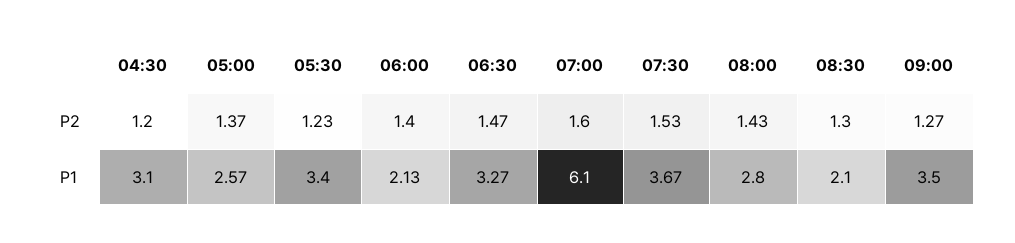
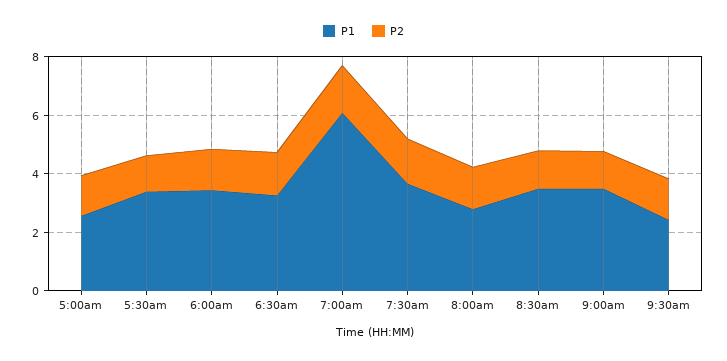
P2, 04:30: 1.2 -> none
P1, 04:30: 3.1 -> none
P1, 06:00: 2.13 -> 3.5
P1, 08:30: 2.1 -> 3.5
P1, 9:30am: none -> 2.5
P2, 9:30am: none -> 1.5

